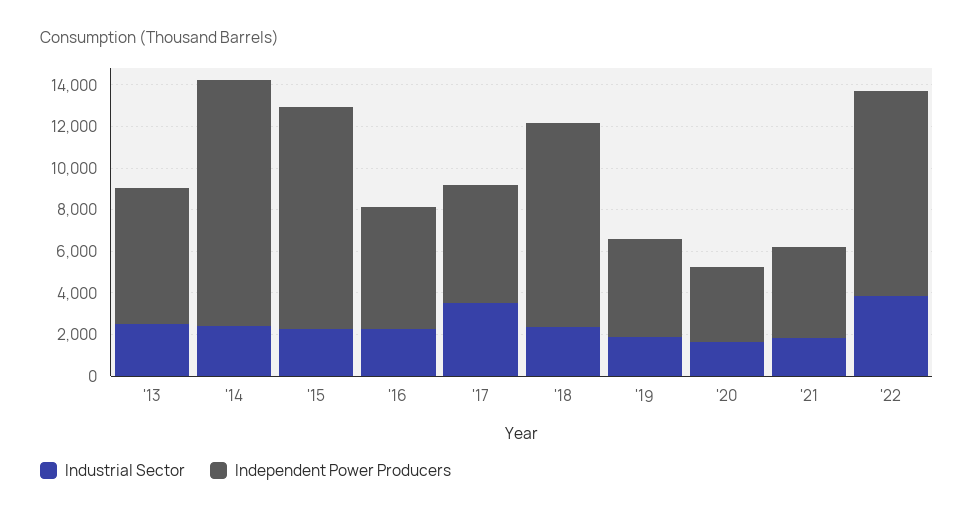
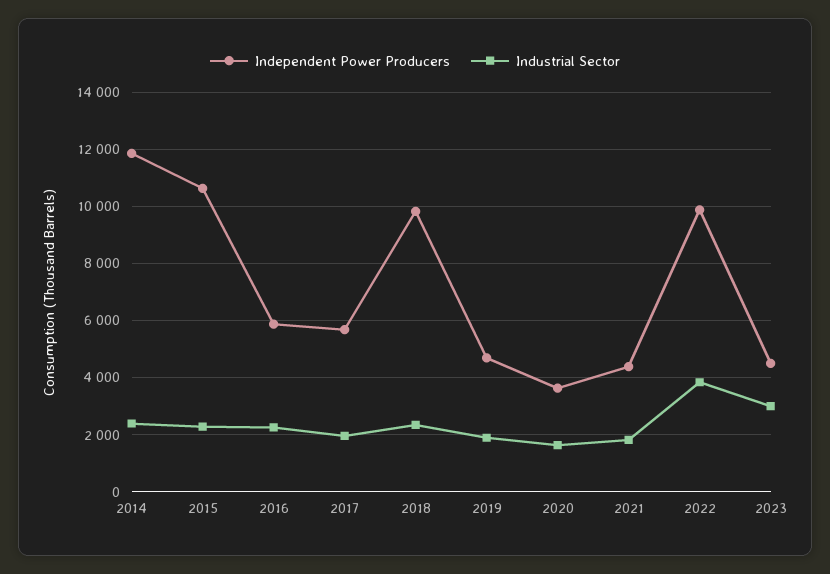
Industrial Sector, '13: 2500 -> none
Independent Power Producers, '13: 6500 -> none
Industrial Sector, '17: 3500 -> 2000
Independent Power Producers, 2023: none -> 4500
Industrial Sector, 2023: none -> 3000

